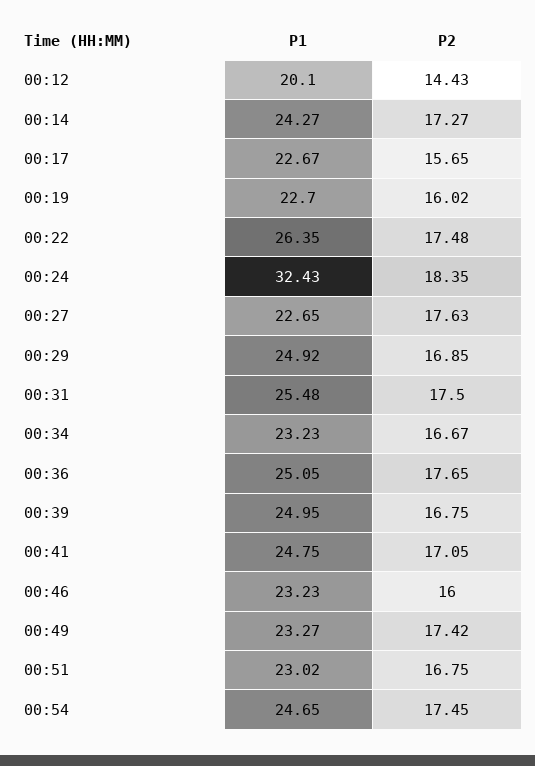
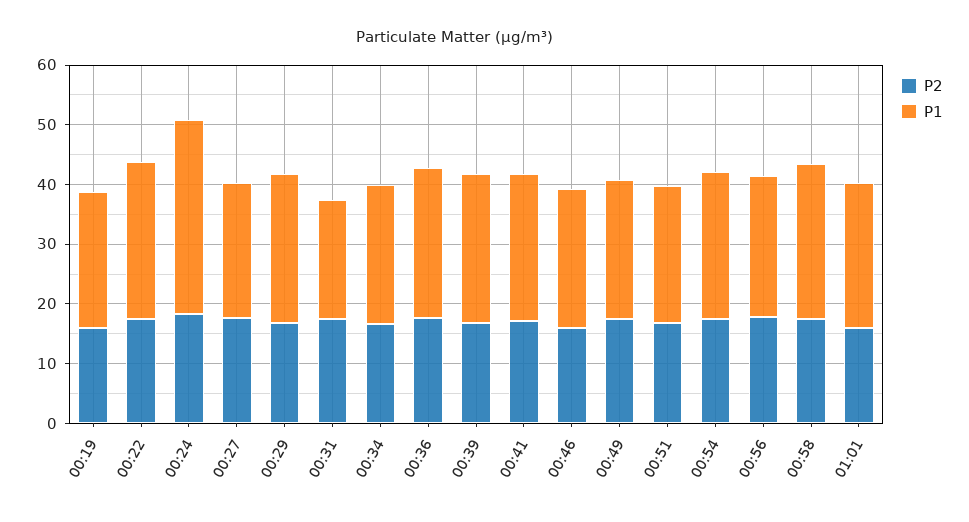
P1, 00:12: 20.1 -> none
P2, 00:12: 14.43 -> none
P1, 00:14: 24.27 -> none
P2, 00:14: 17.27 -> none
P1, 00:17: 22.67 -> none
P2, 00:17: 15.65 -> none
P1, 00:31: 25.48 -> 20
P2, 00:56: none -> 18
P1, 00:56: none -> 24
P2, 00:58: none -> 18
P1, 00:58: none -> 26
P2, 01:01: none -> 16
P1, 01:01: none -> 24

